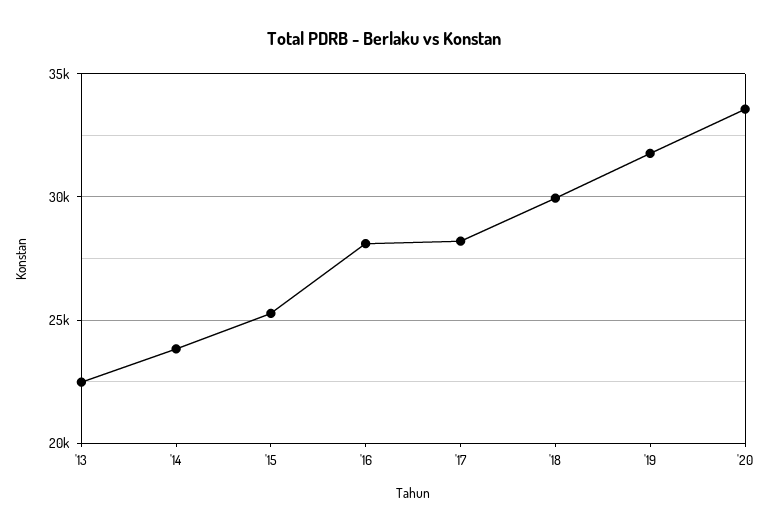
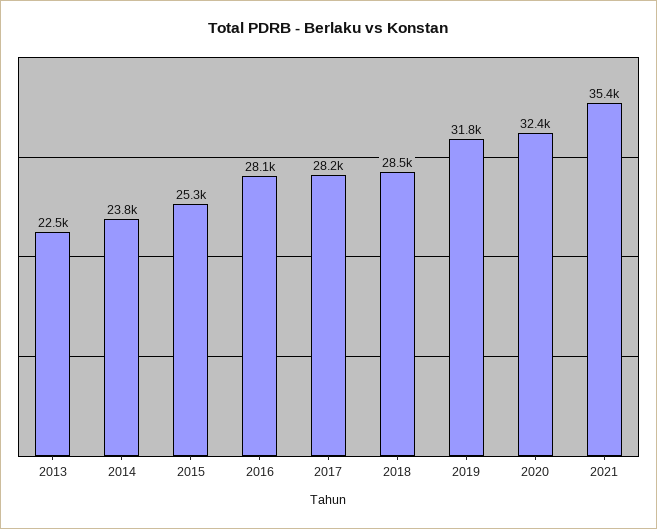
'18: 30000 -> 28500
'20: 33500 -> 32400
2021: none -> 35400

